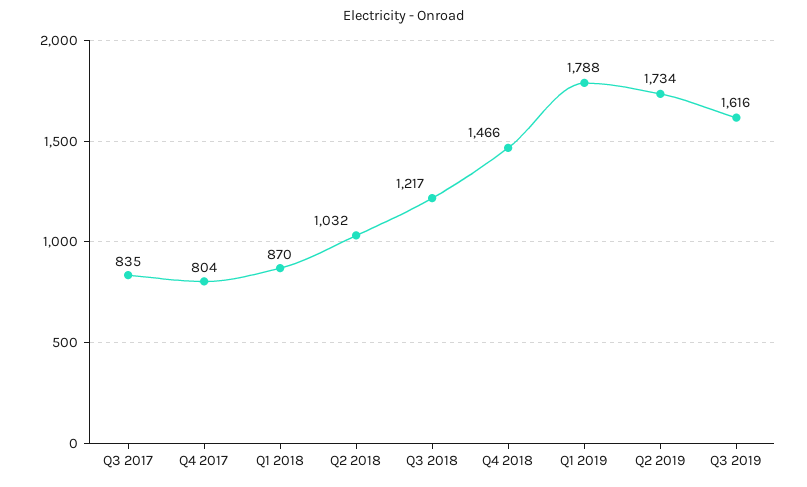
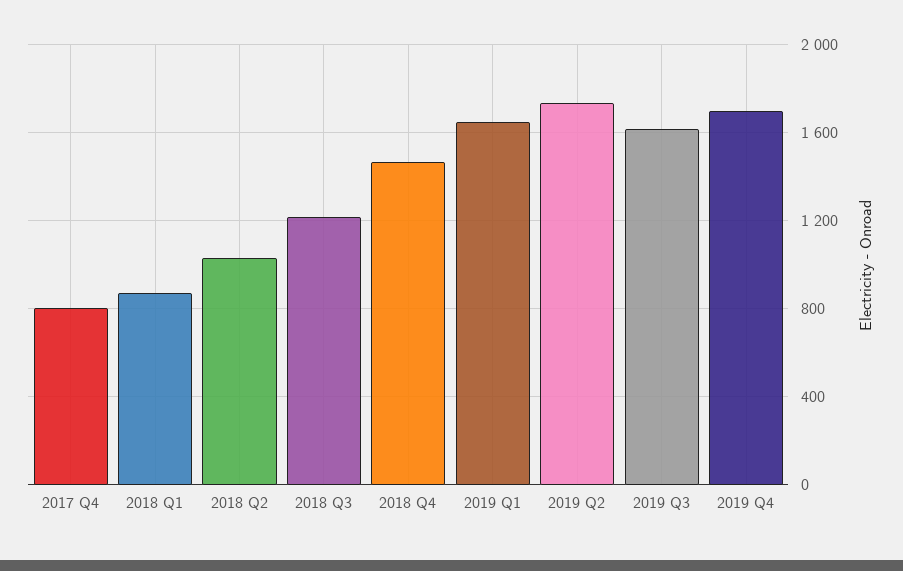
Q3 2017: 835 -> none
Q1 2019: 1788 -> 1650
2019 Q4: none -> 1700

